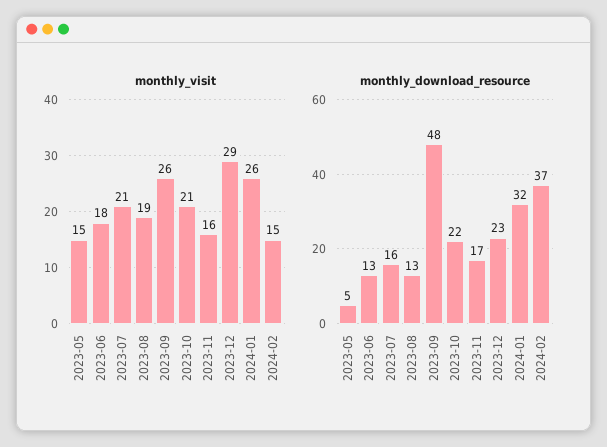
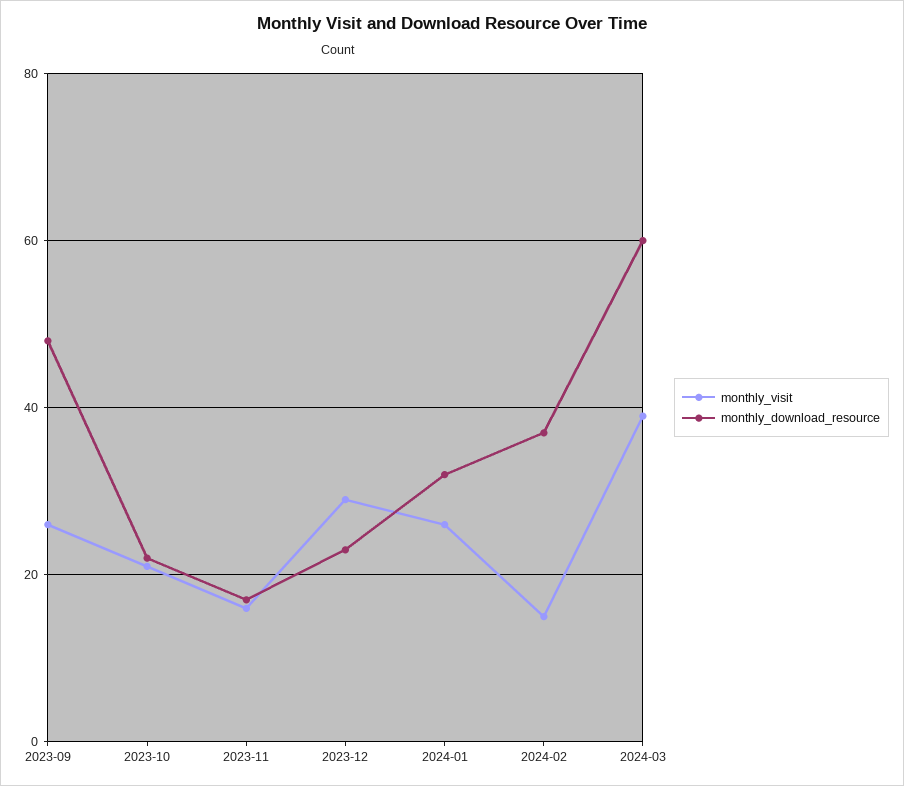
monthly_visit, 2023-05: 15 -> none
monthly_visit, 2023-06: 18 -> none
monthly_visit, 2023-07: 21 -> none
monthly_visit, 2023-08: 19 -> none
monthly_download_resource, 2023-05: 5 -> none
monthly_download_resource, 2023-06: 13 -> none
monthly_download_resource, 2023-07: 16 -> none
monthly_download_resource, 2023-08: 13 -> none
monthly_visit, 2024-03: none -> 40
monthly_download_resource, 2024-03: none -> 60

